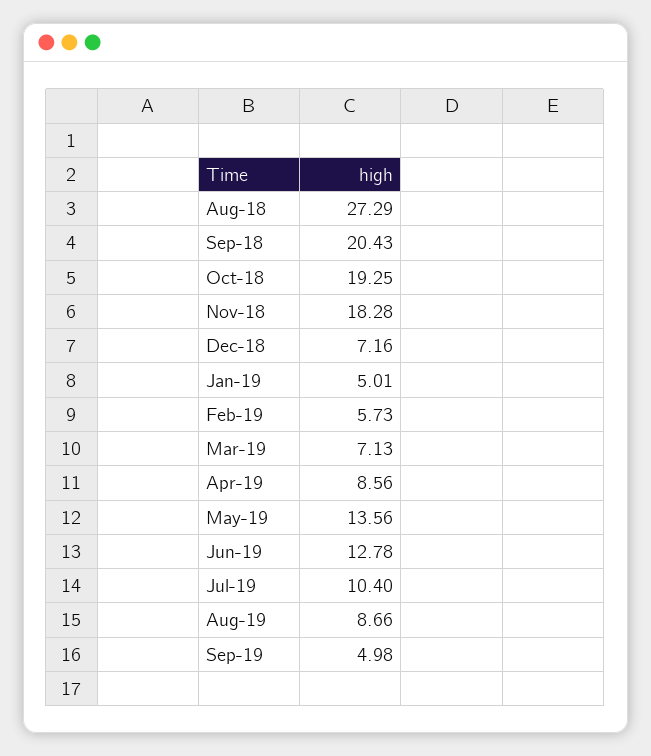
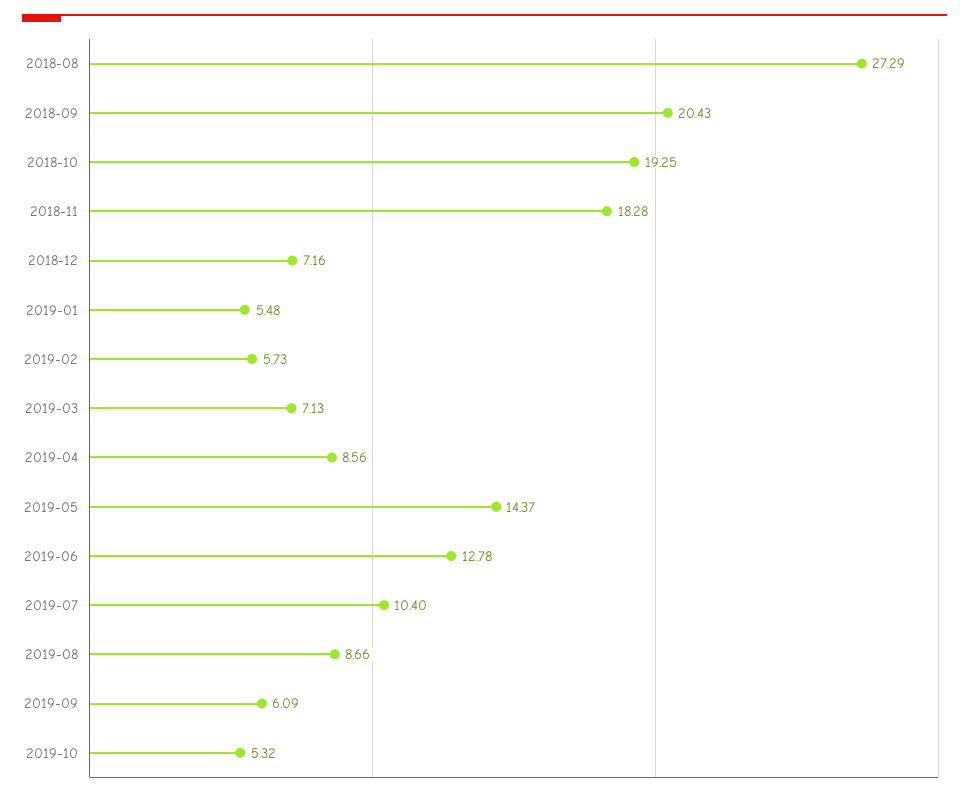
Jan-19: 5.01 -> 5.48
May-19: 13.56 -> 14.37
Sep-19: 4.98 -> 6.09
2019-10: none -> 5.32

